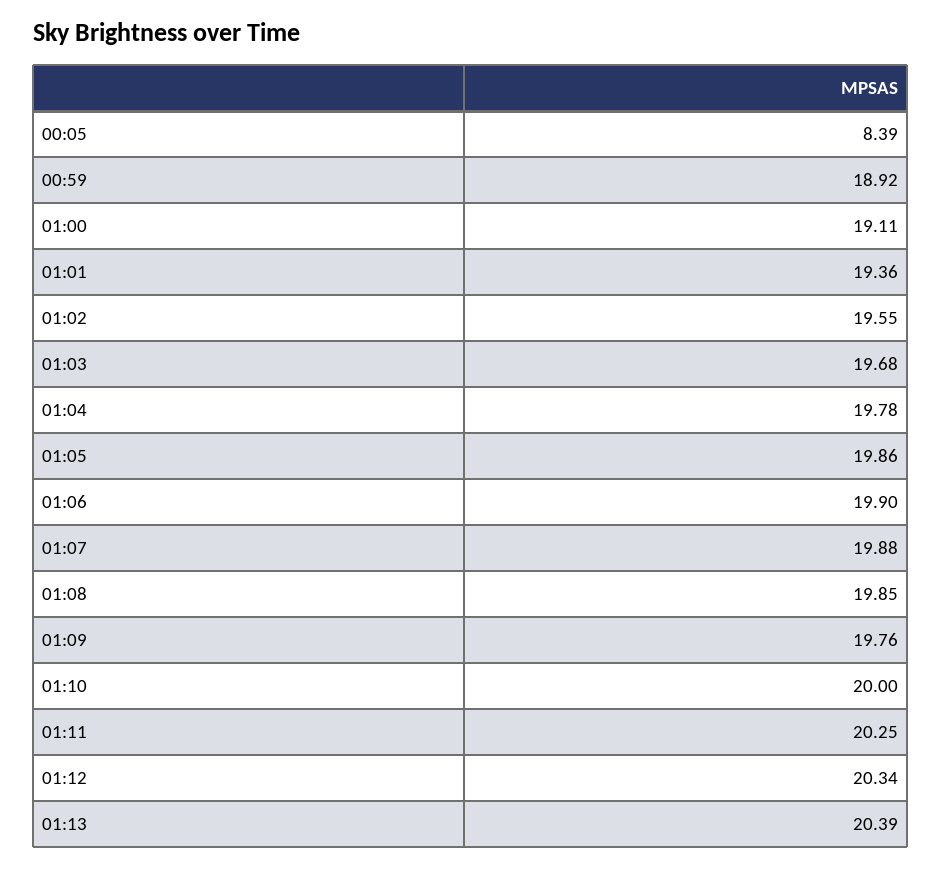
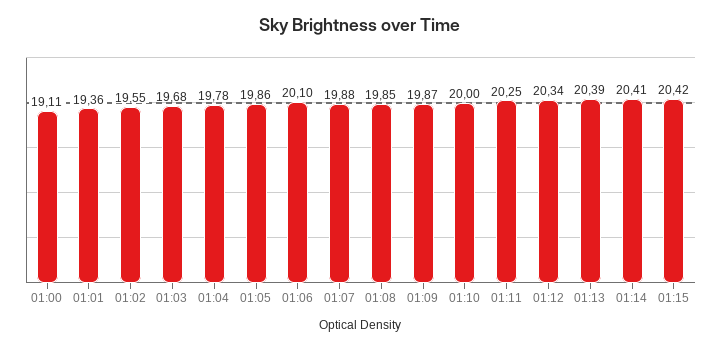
00:05: 8.39 -> none
00:59: 18.92 -> none
01:06: 19.9 -> 20.1
01:09: 19.76 -> 19.87
01:14: none -> 20.41
01:15: none -> 20.42

